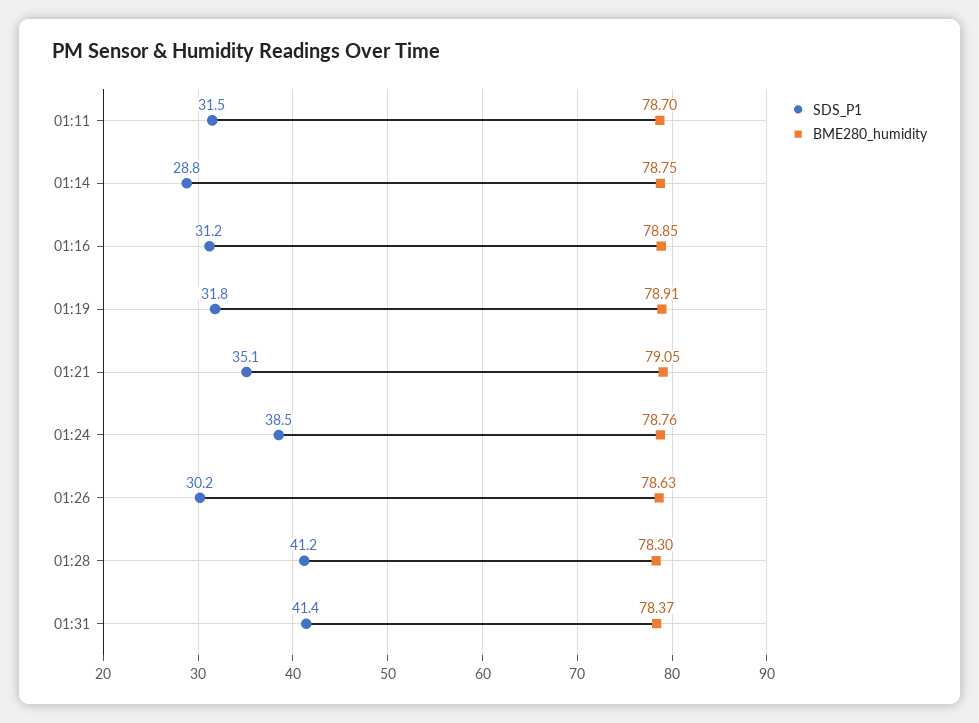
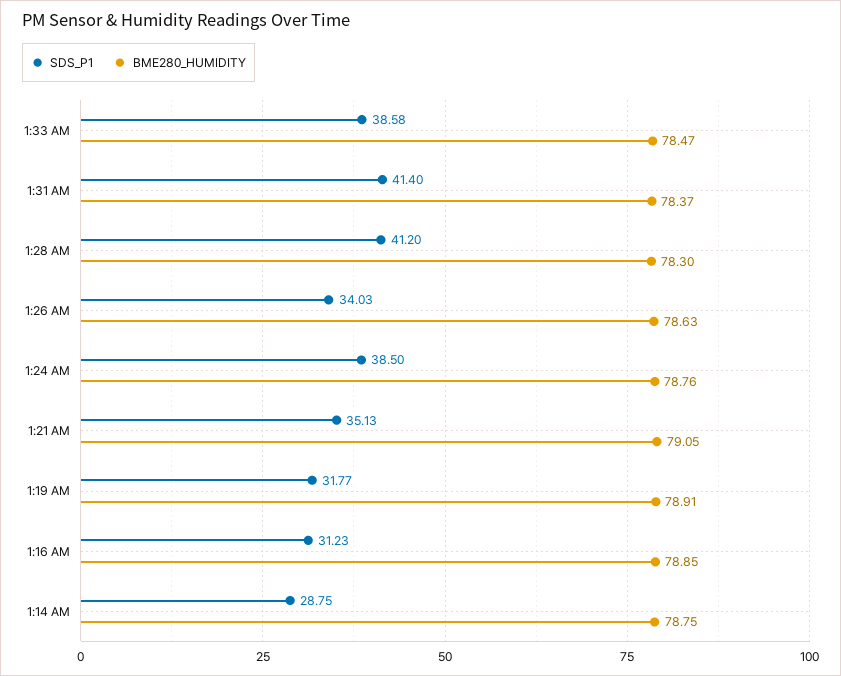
SDS_P1, 01:11: 31.5 -> none
BME280_humidity, 01:11: 78.7 -> none
SDS_P1, 01:26: 30.2 -> 34.03
SDS_P1, 1:33 AM: none -> 38.58
BME280_humidity, 1:33 AM: none -> 78.47

